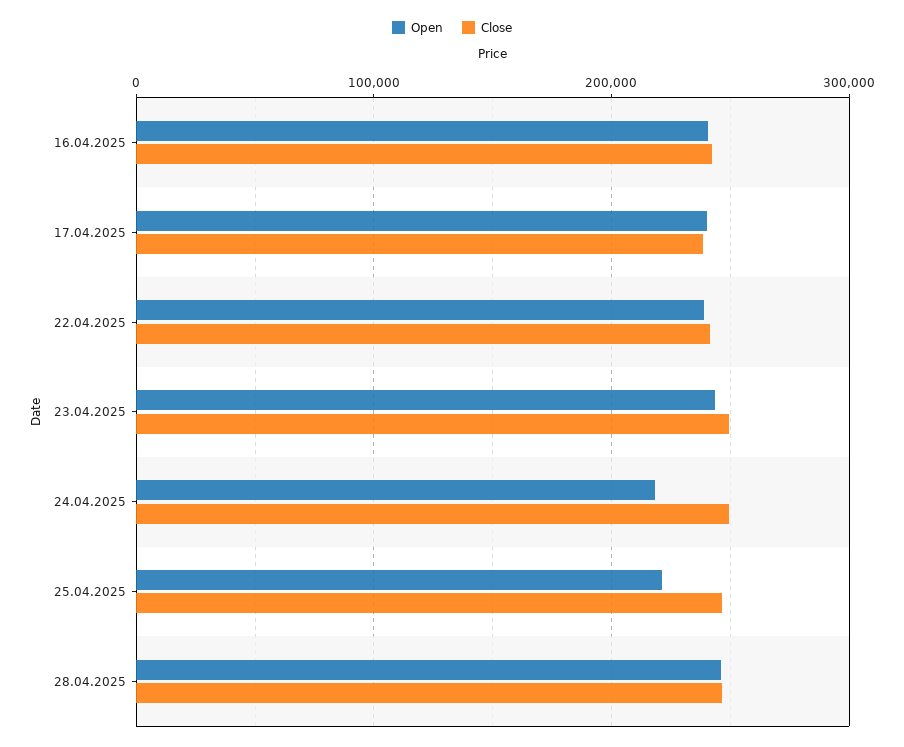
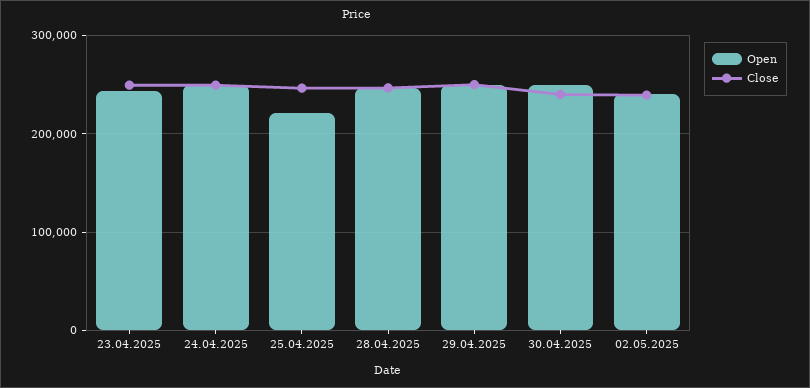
Open, 16.04.2025: 240000 -> none
Close, 16.04.2025: 240000 -> none
Open, 17.04.2025: 240000 -> none
Close, 17.04.2025: 240000 -> none
Open, 22.04.2025: 240000 -> none
Close, 22.04.2025: 240000 -> none
Open, 24.04.2025: 220000 -> 250000
Open, 29.04.2025: none -> 250000
Close, 29.04.2025: none -> 250000
Open, 30.04.2025: none -> 250000
Close, 30.04.2025: none -> 240000
Open, 02.05.2025: none -> 240000
Close, 02.05.2025: none -> 240000

